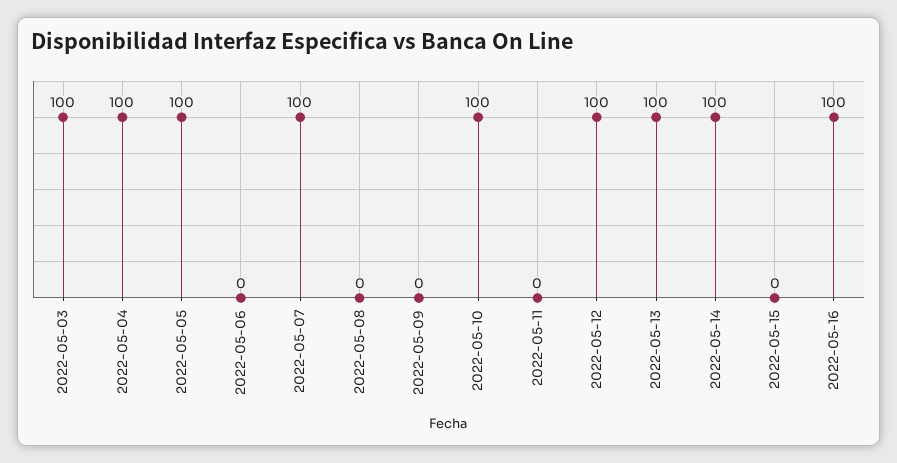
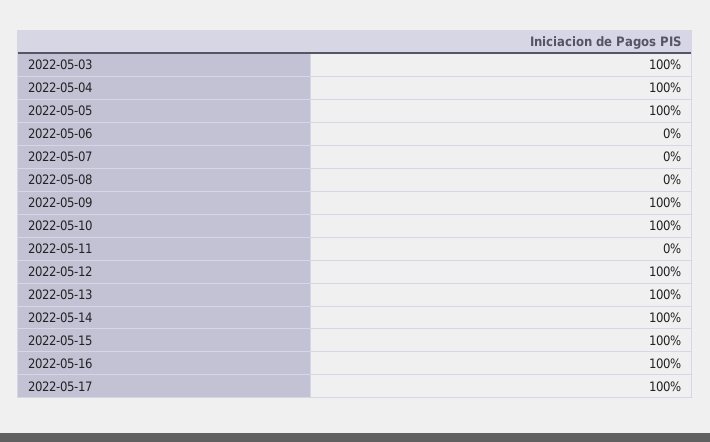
2022-05-07: 100 -> 0
2022-05-09: 0 -> 100
2022-05-15: 0 -> 100
2022-05-17: none -> 100

